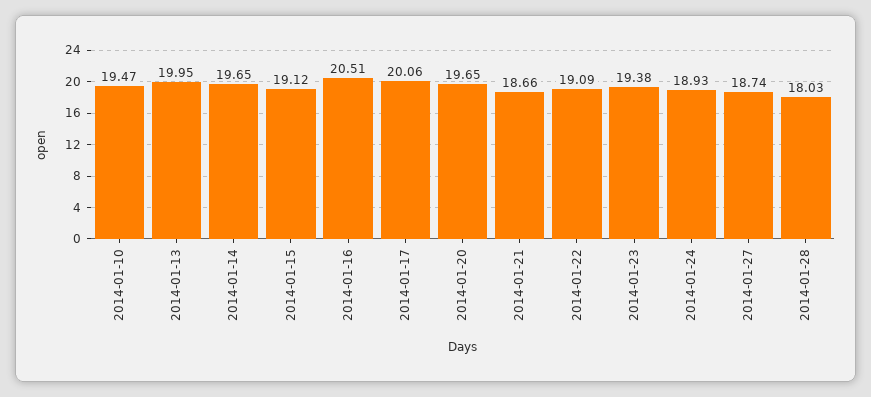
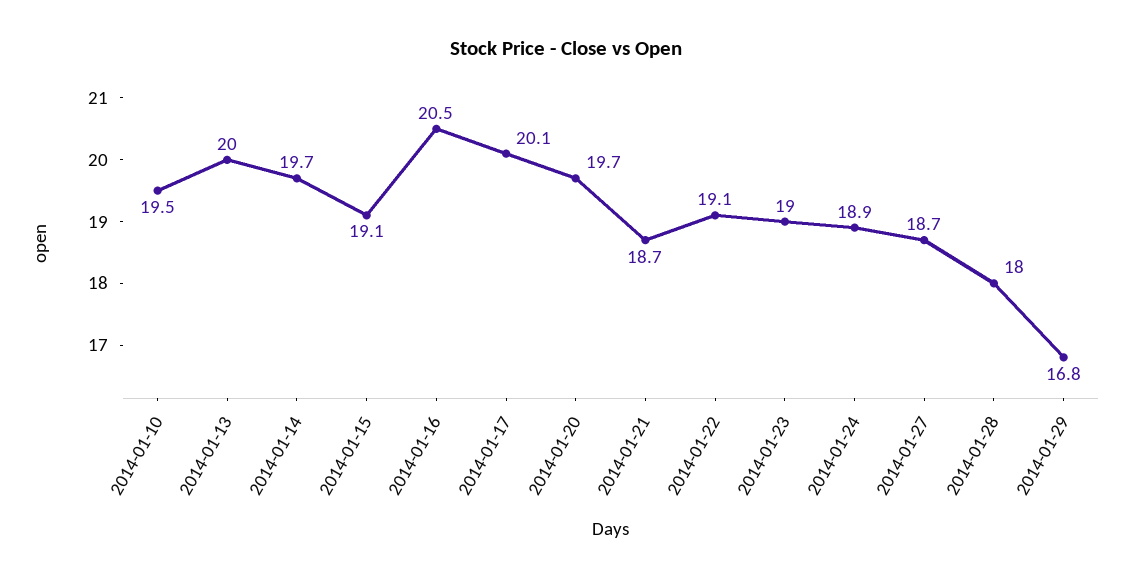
2014-01-23: 19.38 -> 19
2014-01-29: none -> 16.8

